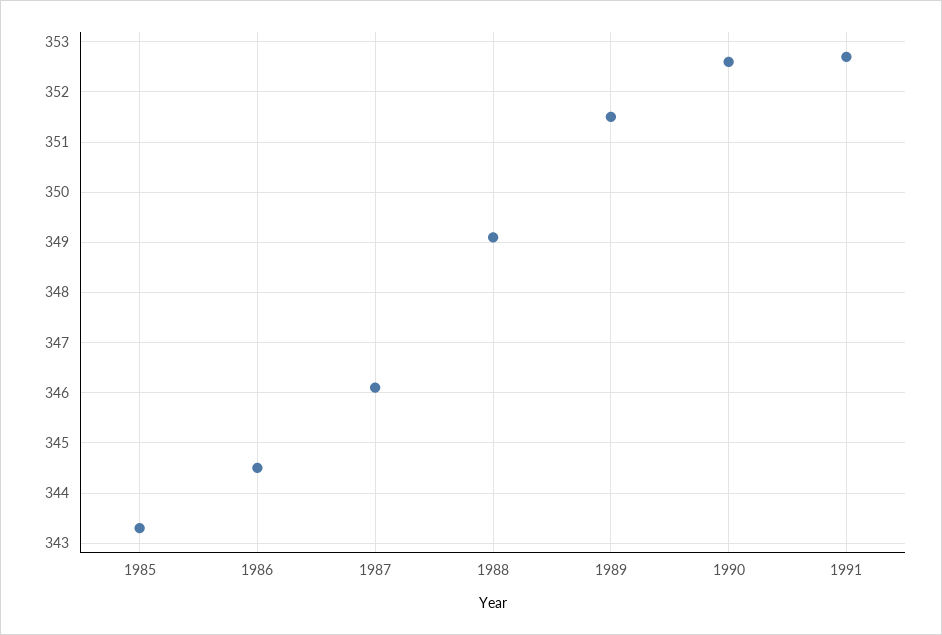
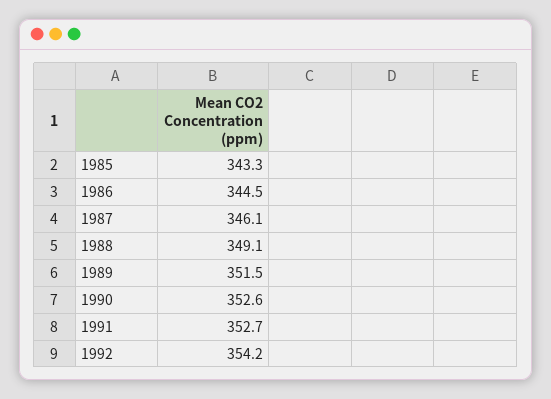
1992: none -> 354.2

